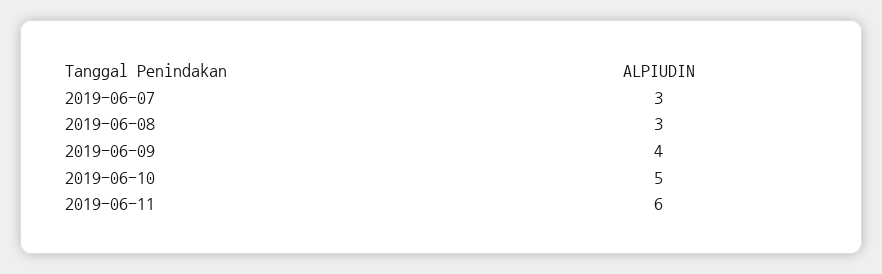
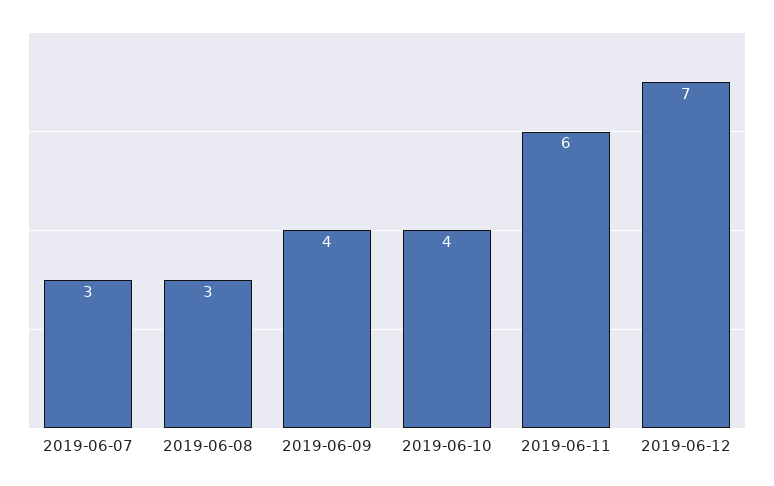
2019-06-10: 5 -> 4
2019-06-12: none -> 7

